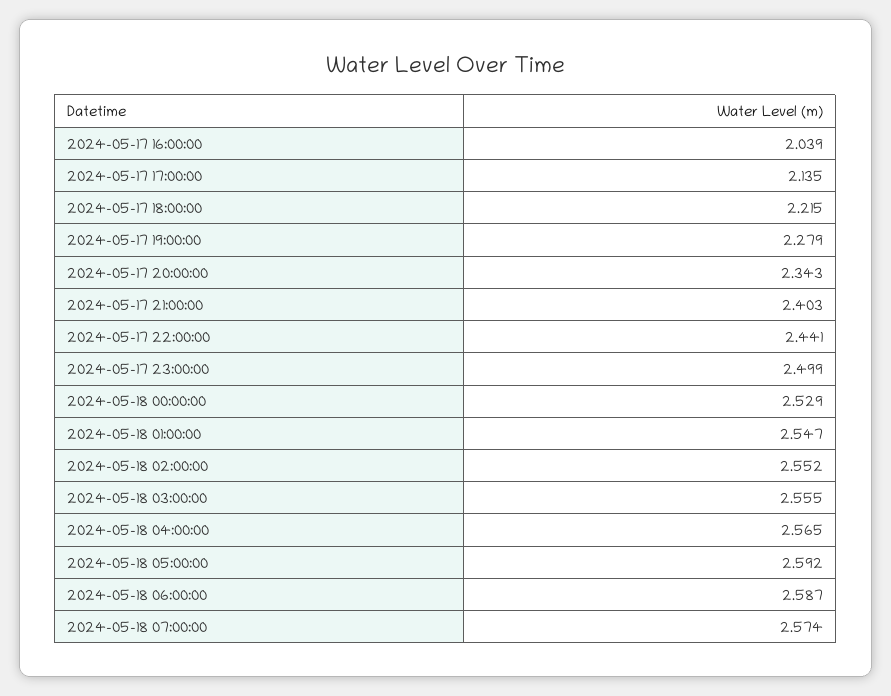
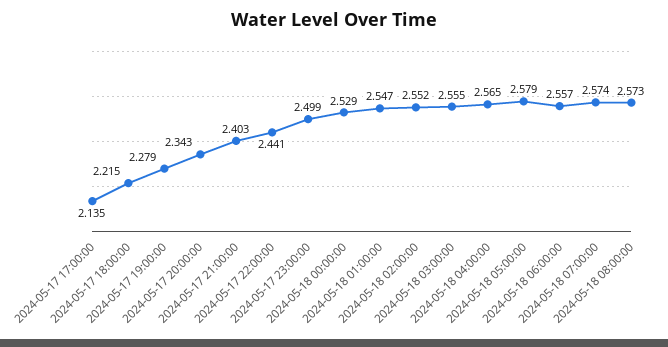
2024-05-17 16:00:00: 2.039 -> none
2024-05-18 05:00:00: 2.592 -> 2.579
2024-05-18 06:00:00: 2.587 -> 2.557
2024-05-18 08:00:00: none -> 2.573

